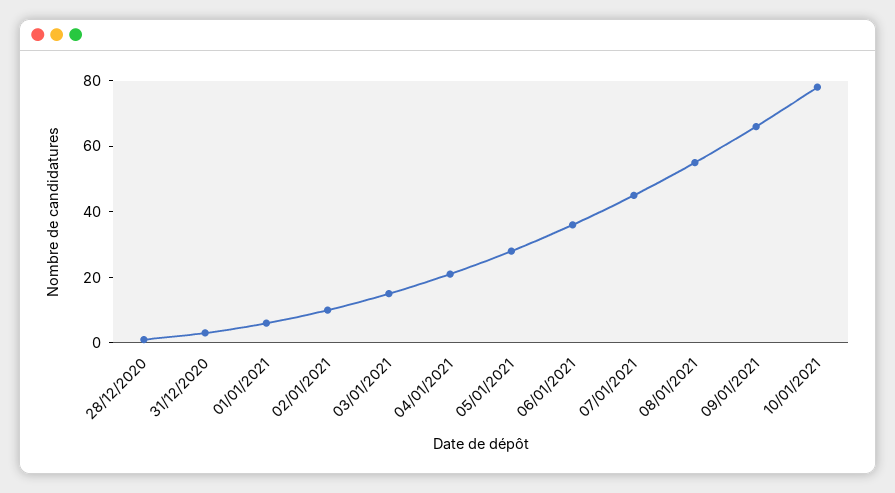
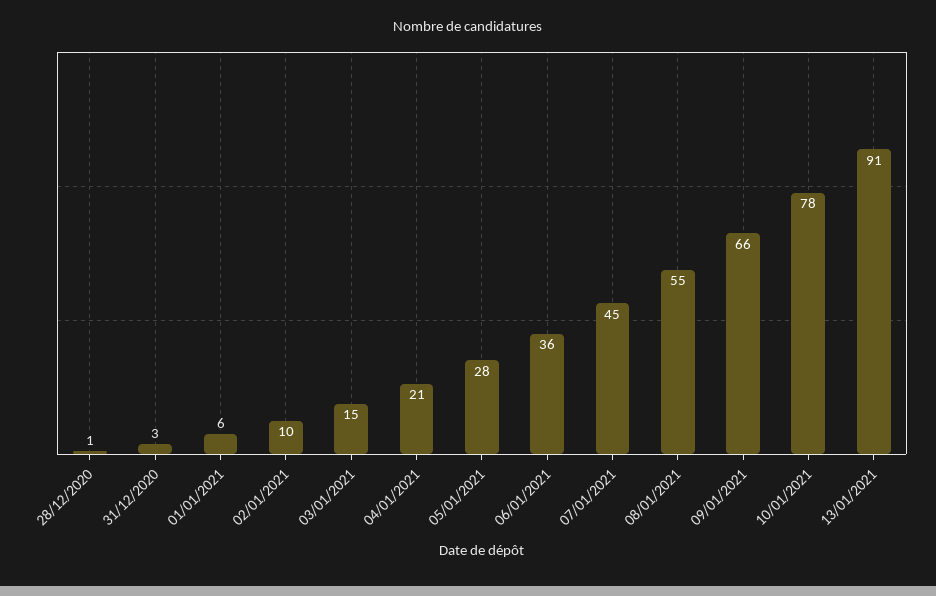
13/01/2021: none -> 91

